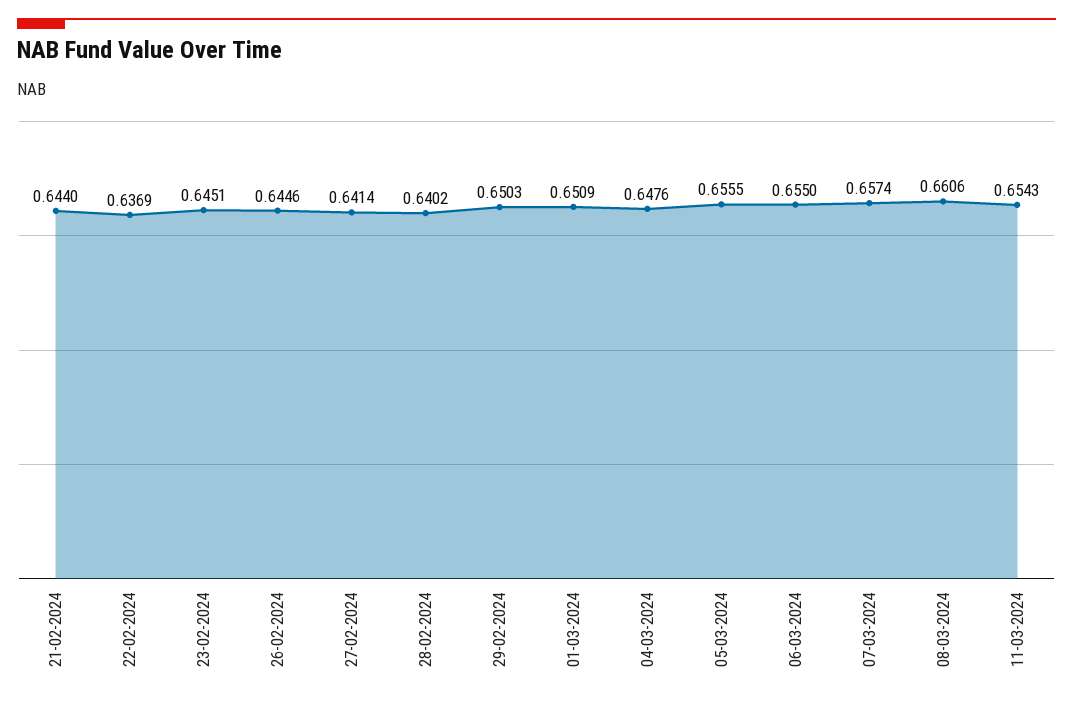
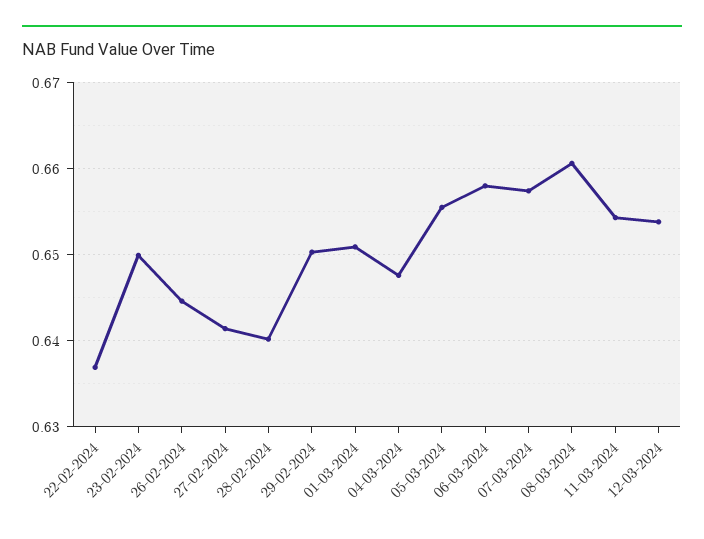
21-02-2024: 0.644 -> none
23-02-2024: 0.6451 -> 0.65
06-03-2024: 0.655 -> 0.658
12-03-2024: none -> 0.654

